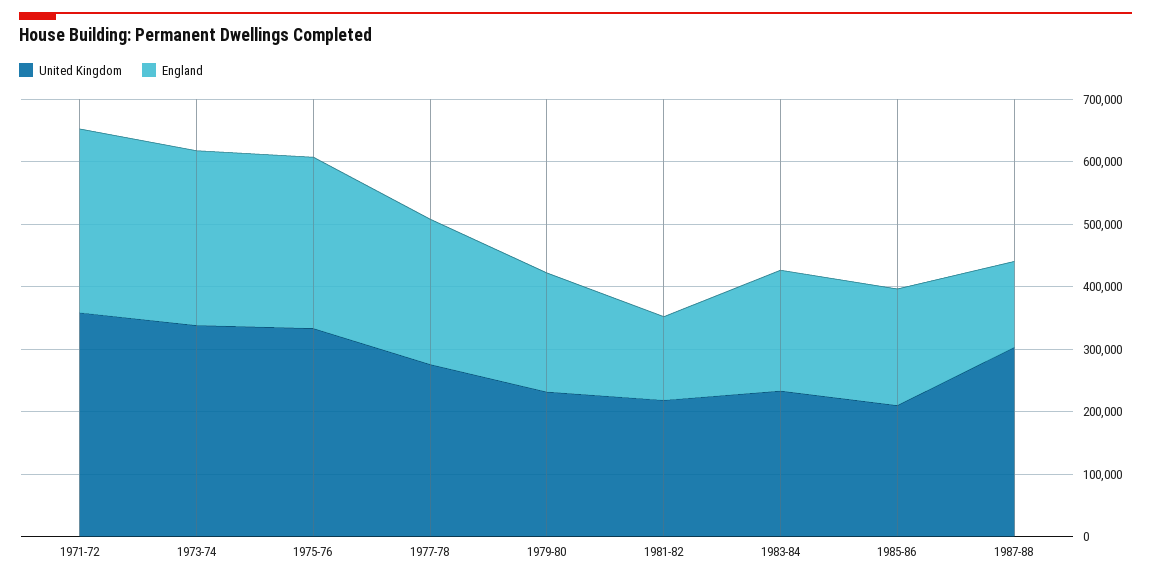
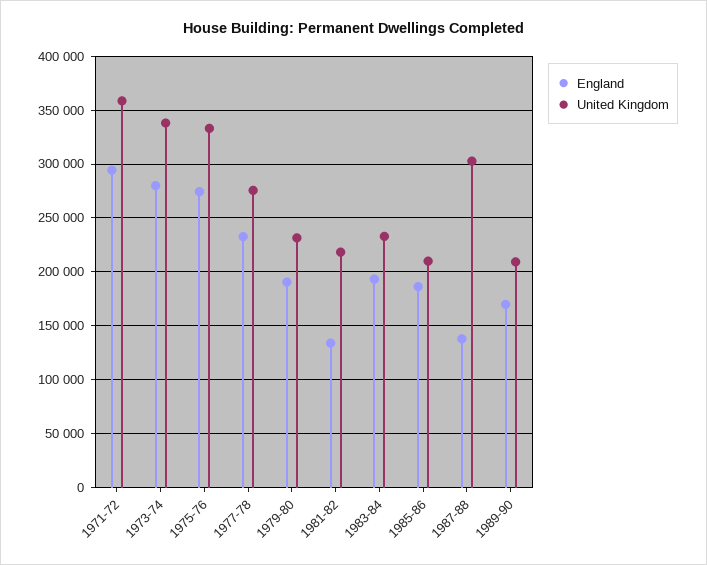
England, 1989-90: none -> 170000
United Kingdom, 1989-90: none -> 210000

